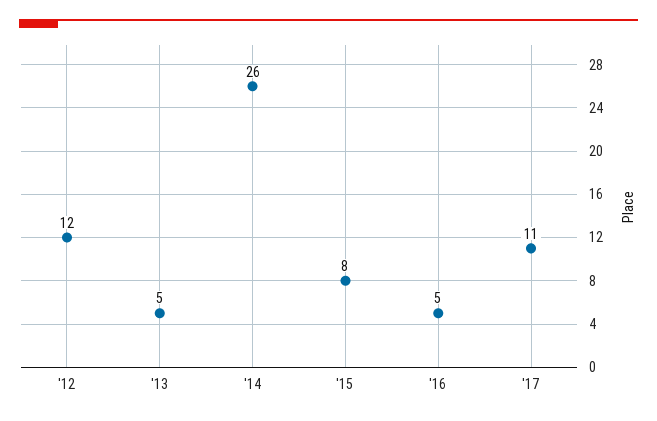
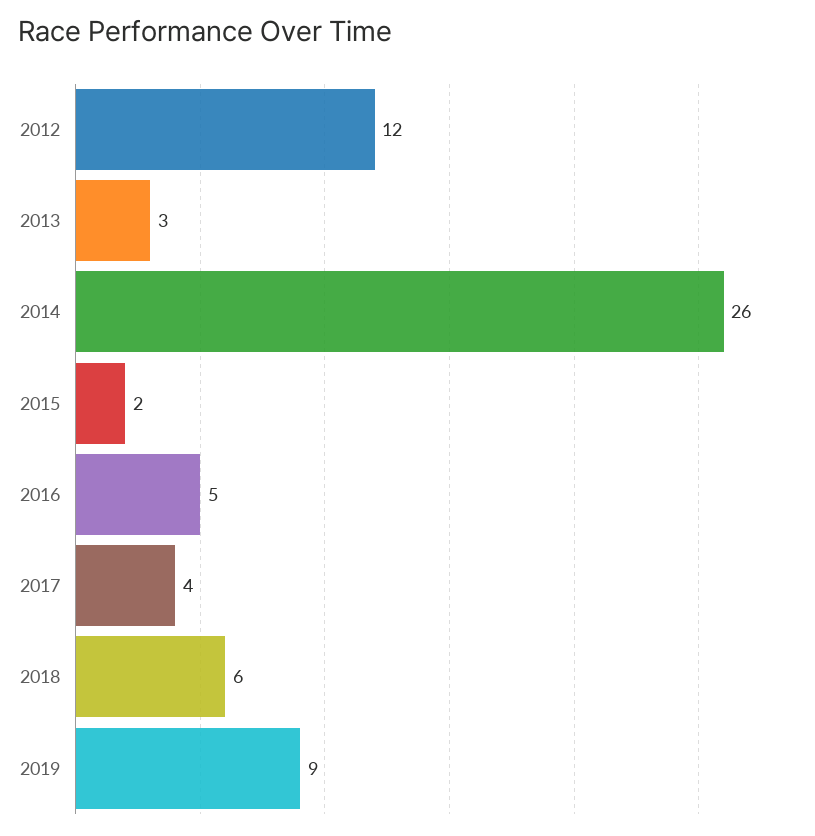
'13: 5 -> 3
'15: 8 -> 2
'17: 11 -> 4
2018: none -> 6
2019: none -> 9

